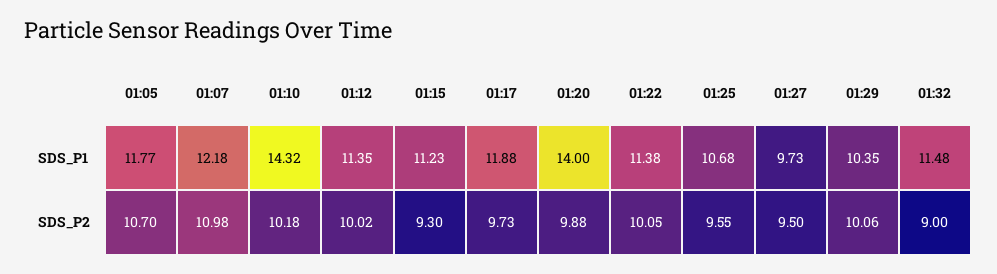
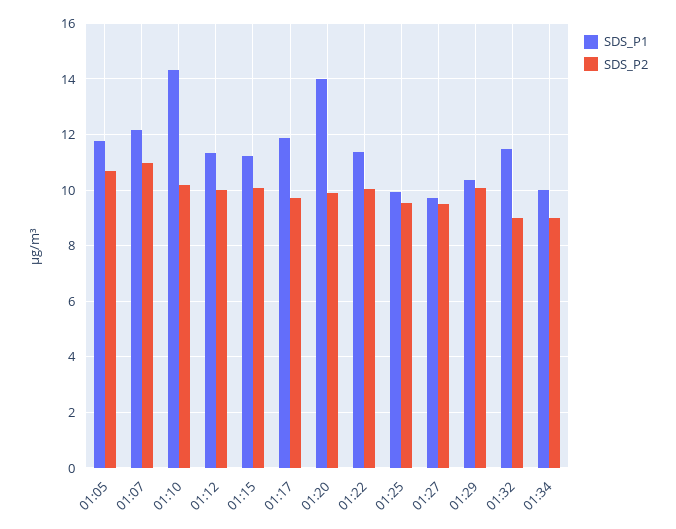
SDS_P1, 01:25: 10.68 -> 10
SDS_P2, 01:15: 9.3 -> 10
SDS_P1, 01:34: none -> 10
SDS_P2, 01:34: none -> 9

